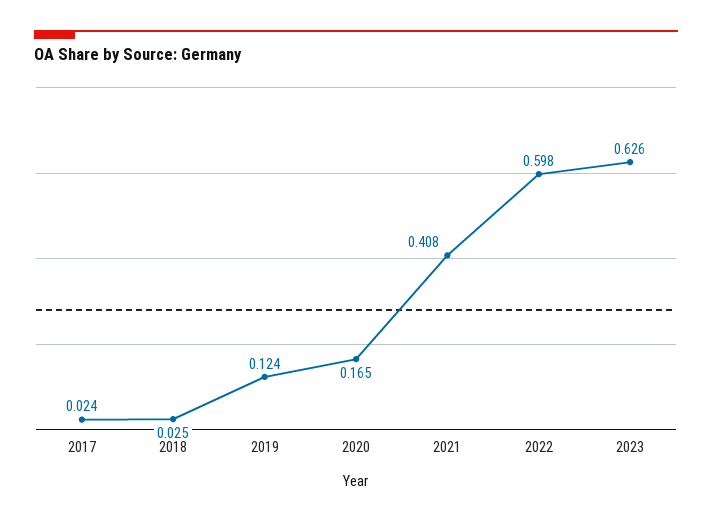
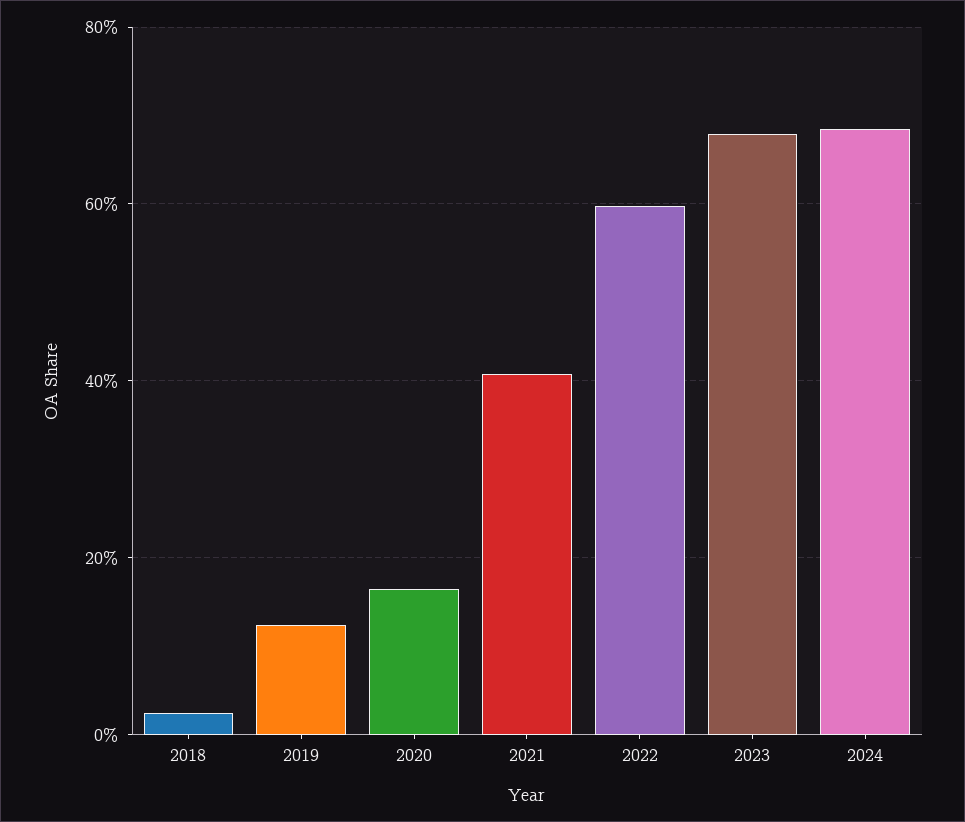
2017: 0.024 -> none
2023: 0.626 -> 0.68
2024: none -> 0.68

